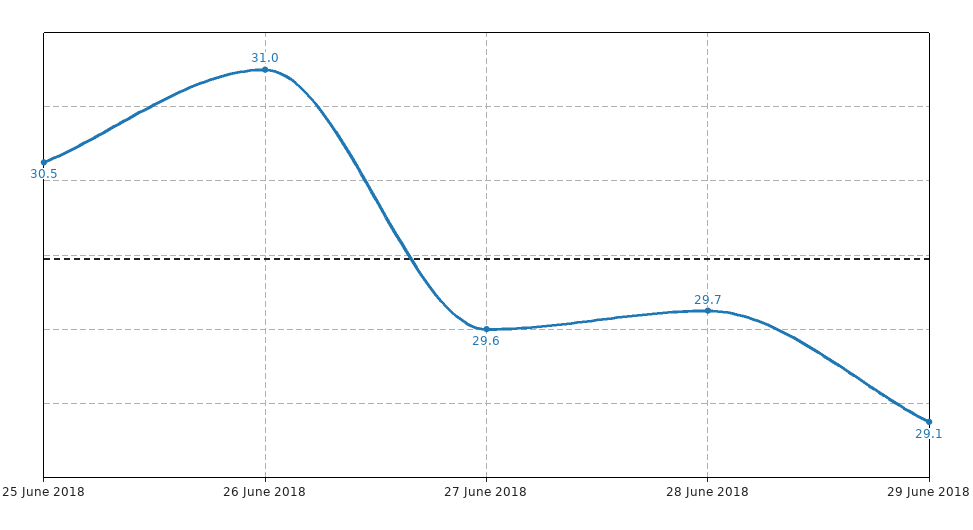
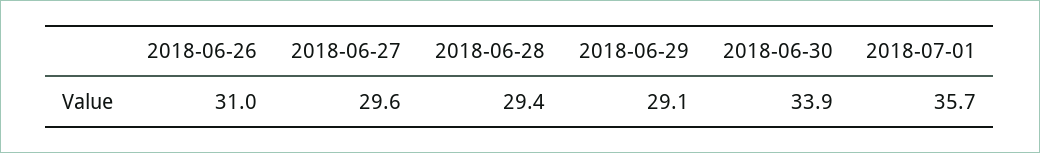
25 June 2018: 30.5 -> none
28 June 2018: 29.7 -> 29.4
2018-06-30: none -> 33.9
2018-07-01: none -> 35.7

